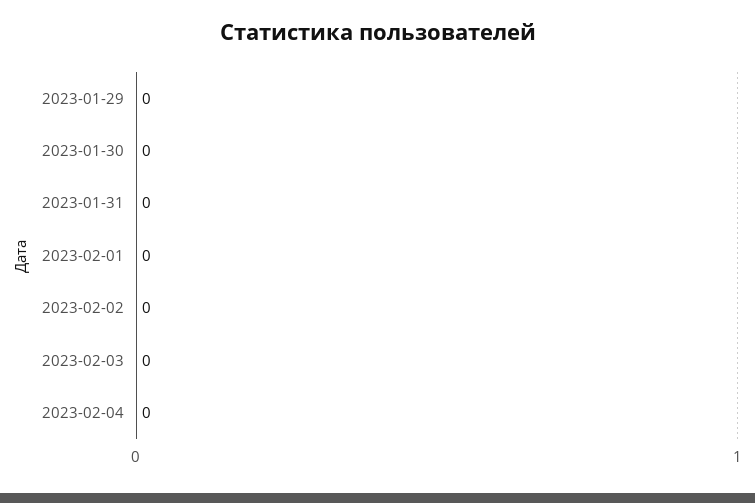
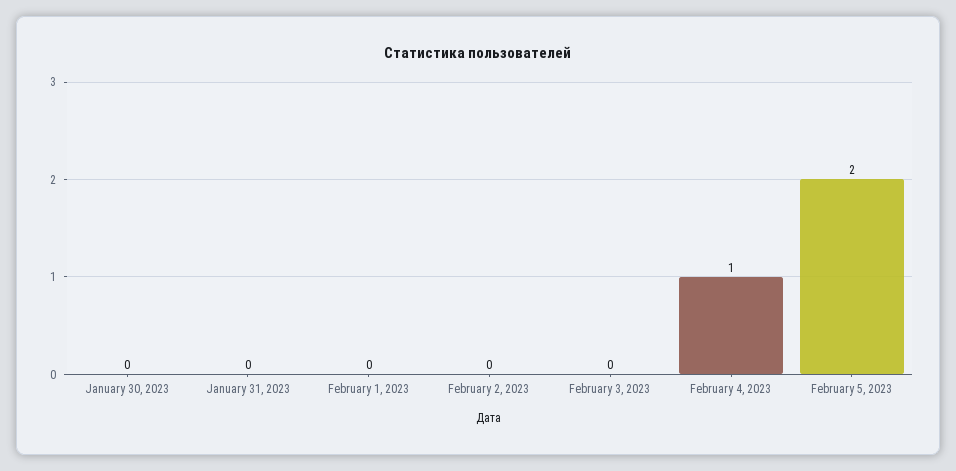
2023-01-29: 0 -> none
2023-02-04: 0 -> 1
February 5, 2023: none -> 2

